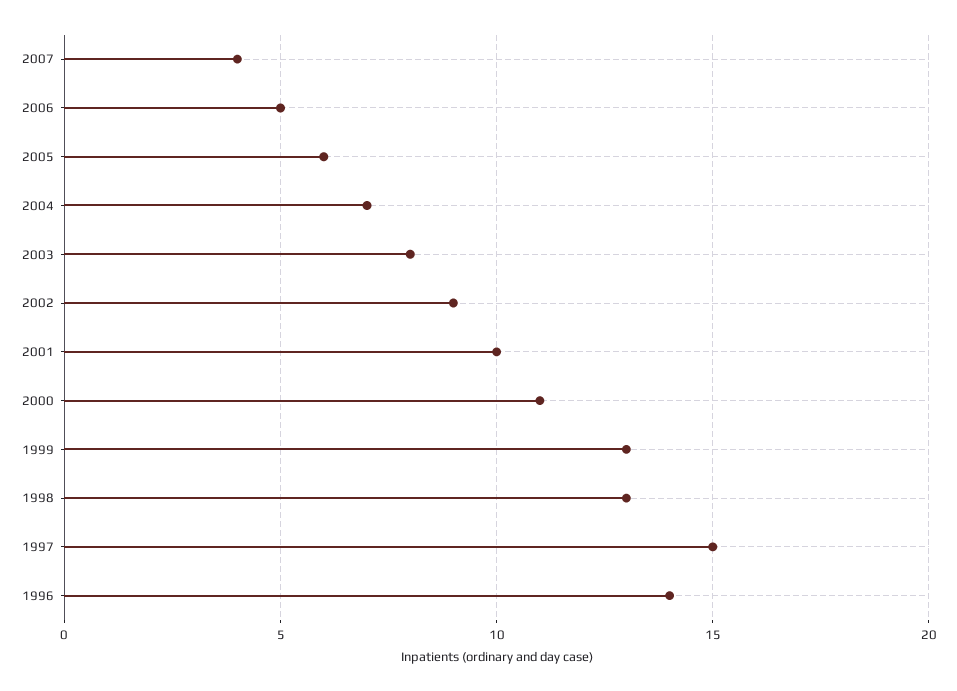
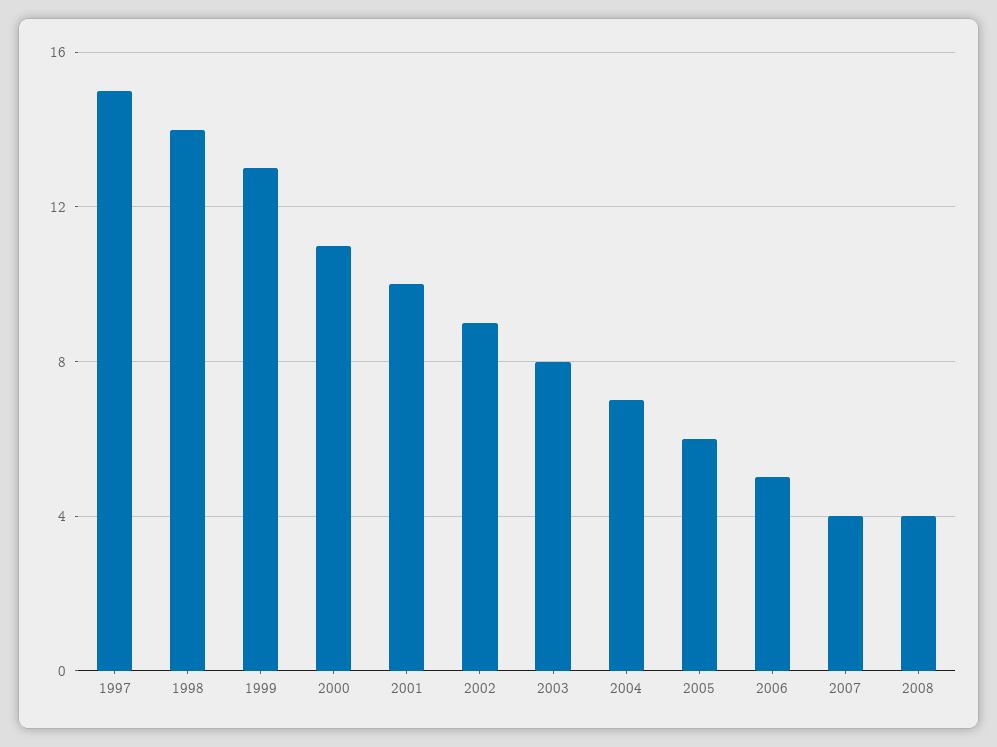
1998: 13 -> 14
1996: 14 -> none
2008: none -> 4

